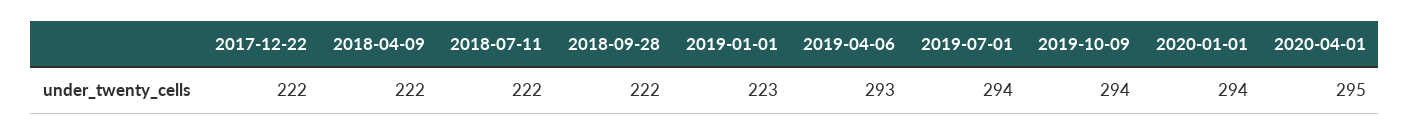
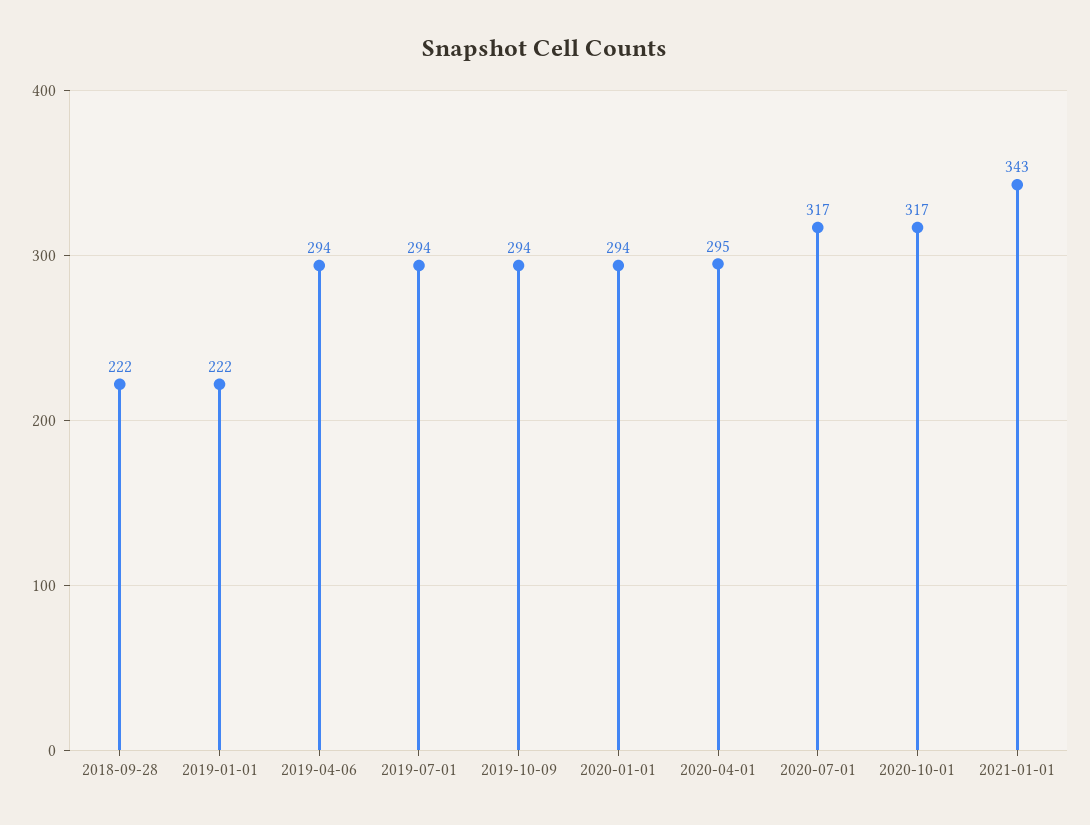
2017-12-22: 222 -> none
2018-04-09: 222 -> none
2018-07-11: 222 -> none
2019-01-01: 223 -> 222
2019-04-06: 293 -> 294
2020-07-01: none -> 317
2020-10-01: none -> 317
2021-01-01: none -> 343

